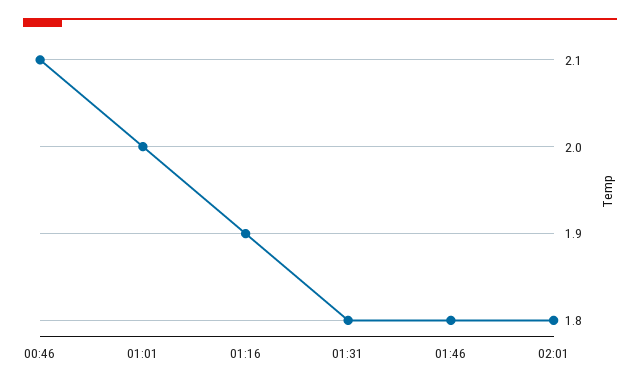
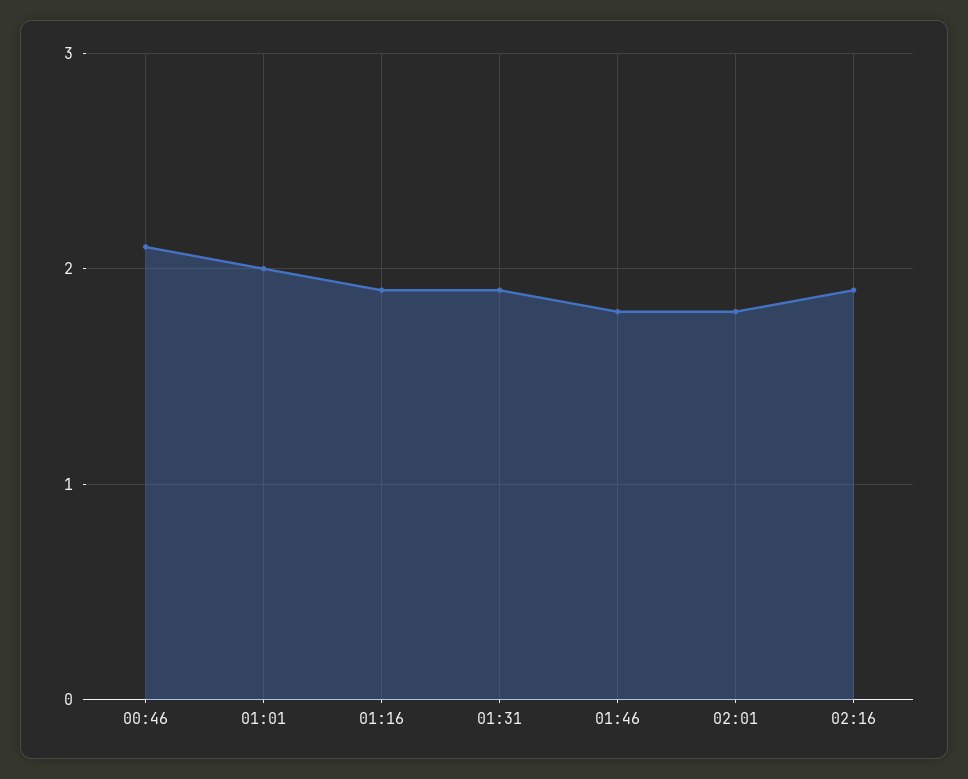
01:31: 1.8 -> 1.9
02:16: none -> 1.9

